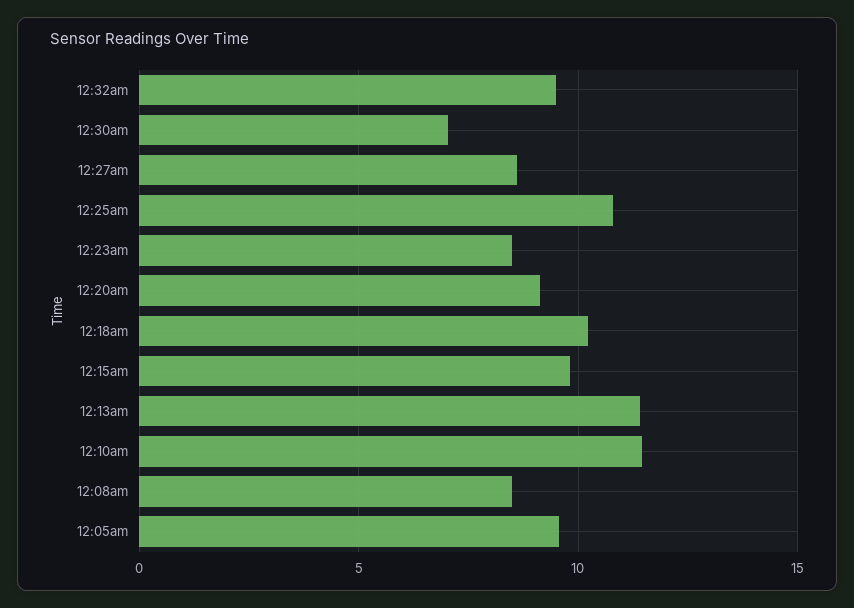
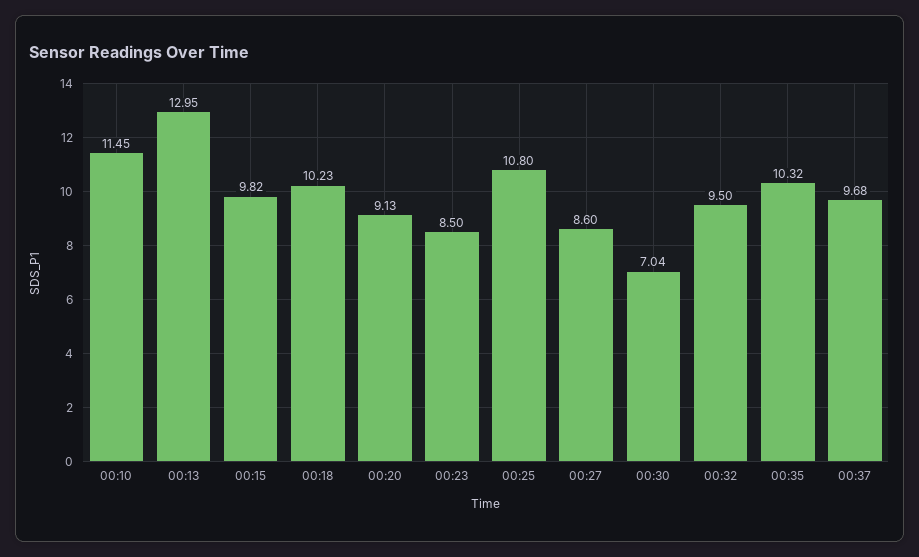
12:13am: 11.5 -> 12.95
12:08am: 8.5 -> none
12:05am: 9.5 -> none
00:35: none -> 10.32
00:37: none -> 9.68

